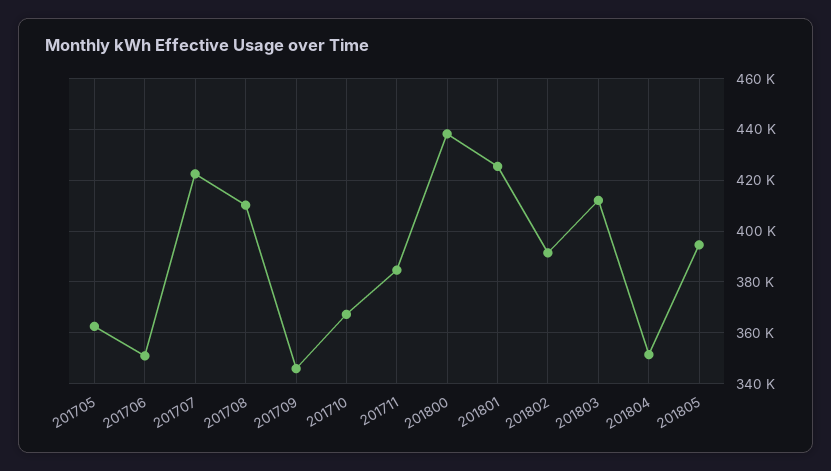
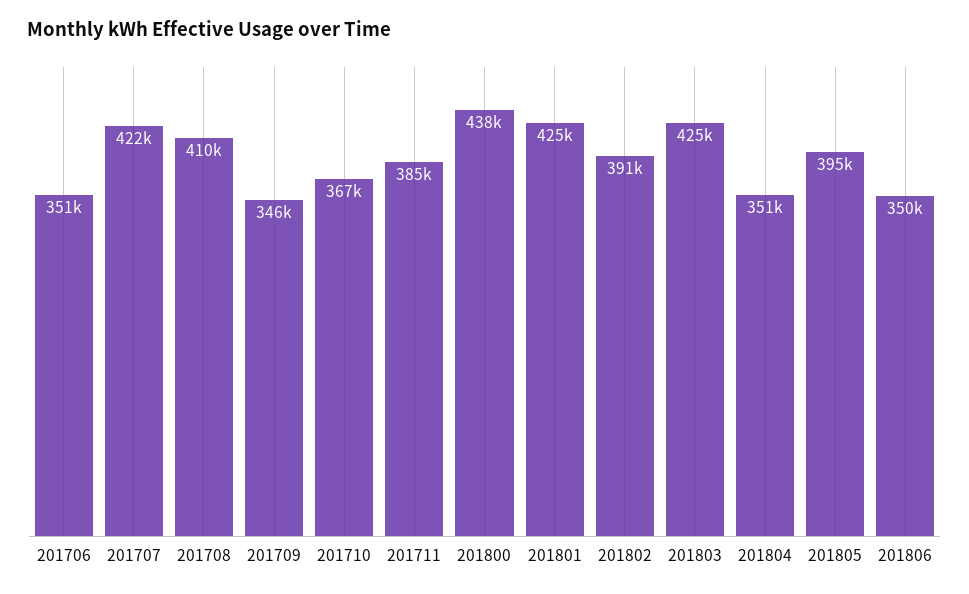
201705: 362500 -> none
201803: 412500 -> 425000
201806: none -> 350000

